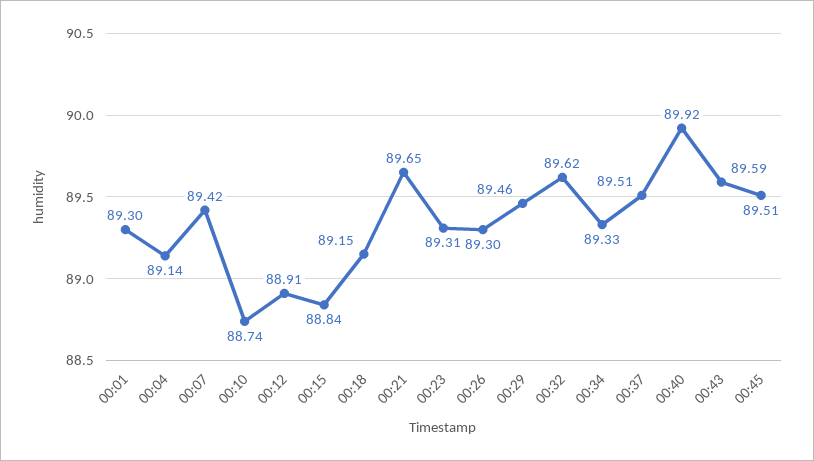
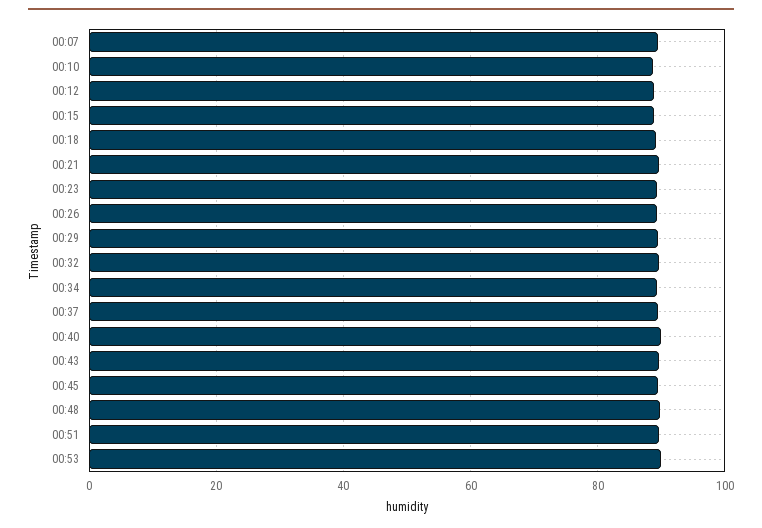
00:01: 89.3 -> none
00:04: 89.14 -> none
00:48: none -> 90
00:51: none -> 90
00:53: none -> 90

